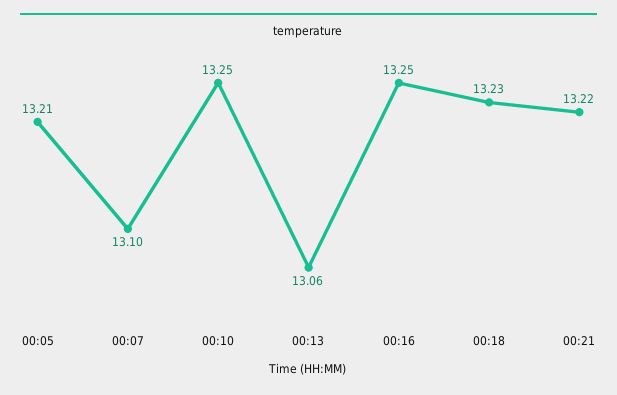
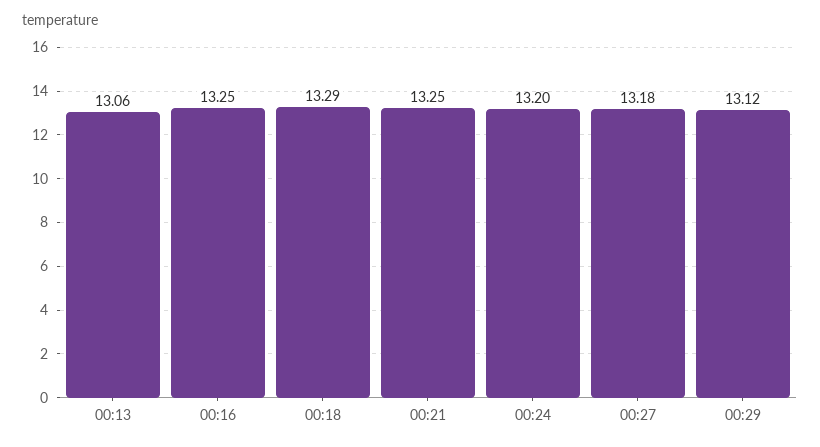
00:05: 13.21 -> none
00:07: 13.1 -> none
00:10: 13.25 -> none
00:18: 13.23 -> 13.29
00:21: 13.22 -> 13.25
00:24: none -> 13.2
00:27: none -> 13.18
00:29: none -> 13.12

